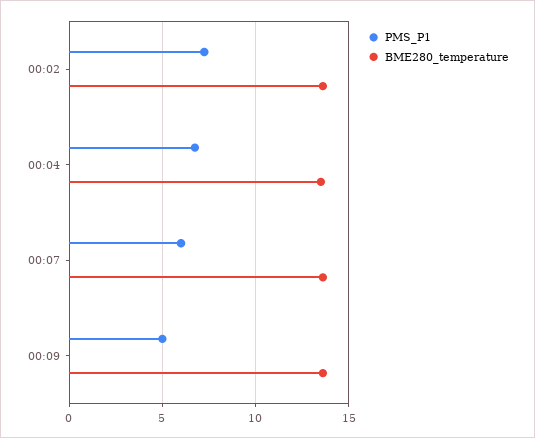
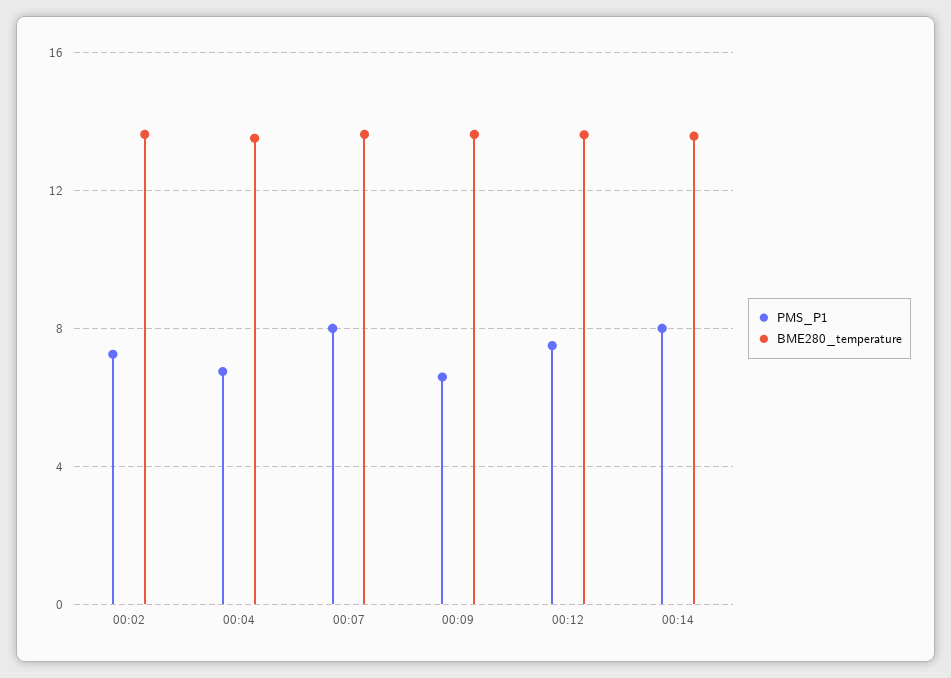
PMS_P1, 00:07: 6 -> 8
PMS_P1, 00:09: 5 -> 6.5
PMS_P1, 00:12: none -> 7.5
BME280_temperature, 00:12: none -> 13.5
PMS_P1, 00:14: none -> 8
BME280_temperature, 00:14: none -> 13.5

